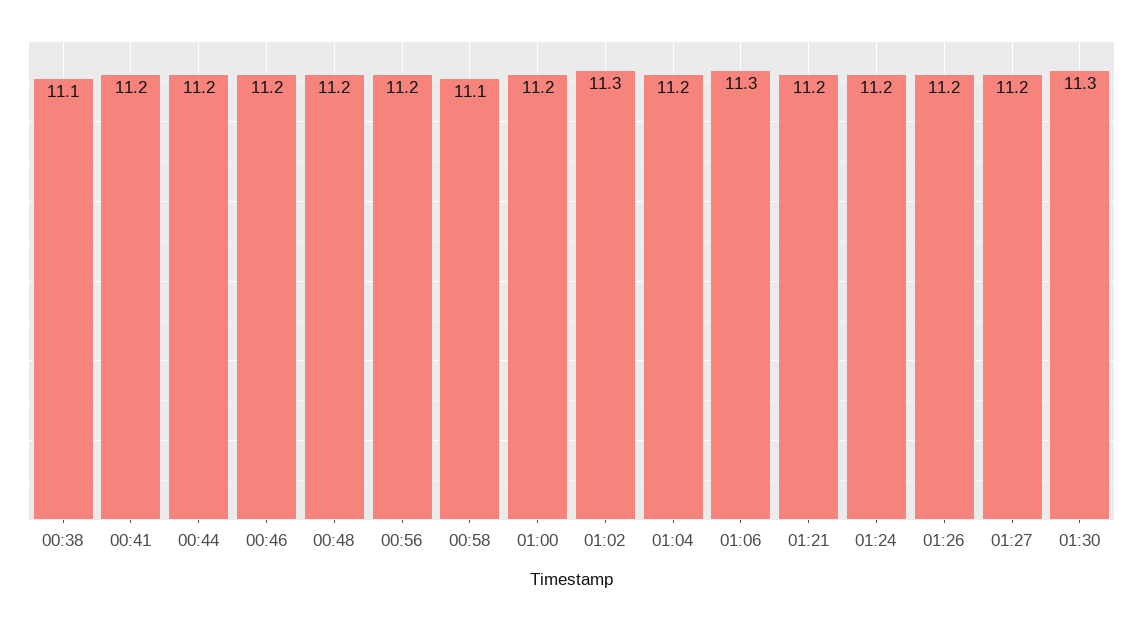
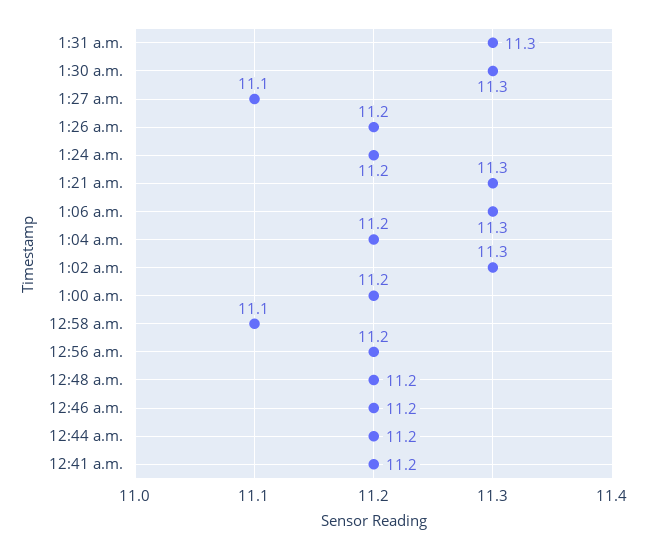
00:38: 11.1 -> none
01:21: 11.2 -> 11.3
01:27: 11.2 -> 11.1
1:31 a.m.: none -> 11.3

